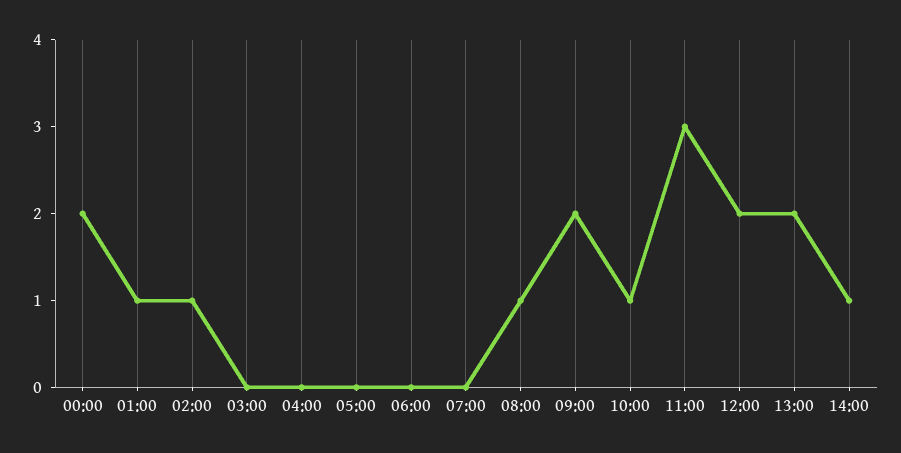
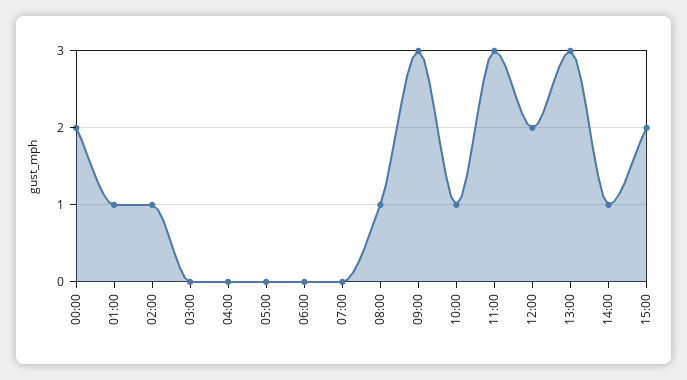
09:00: 2 -> 3
13:00: 2 -> 3
15:00: none -> 2

